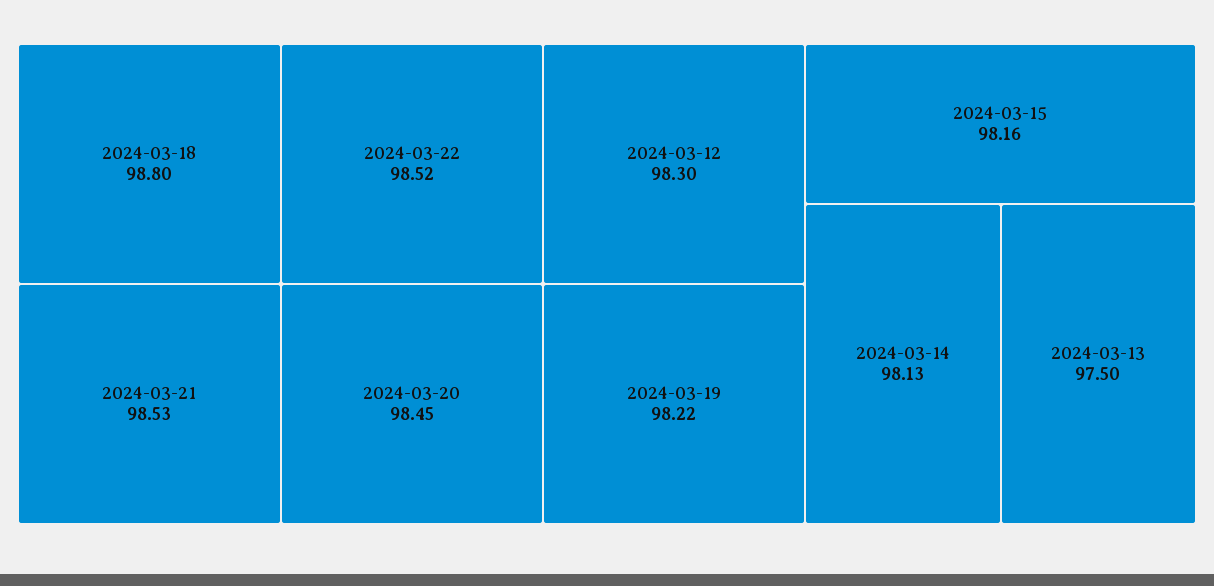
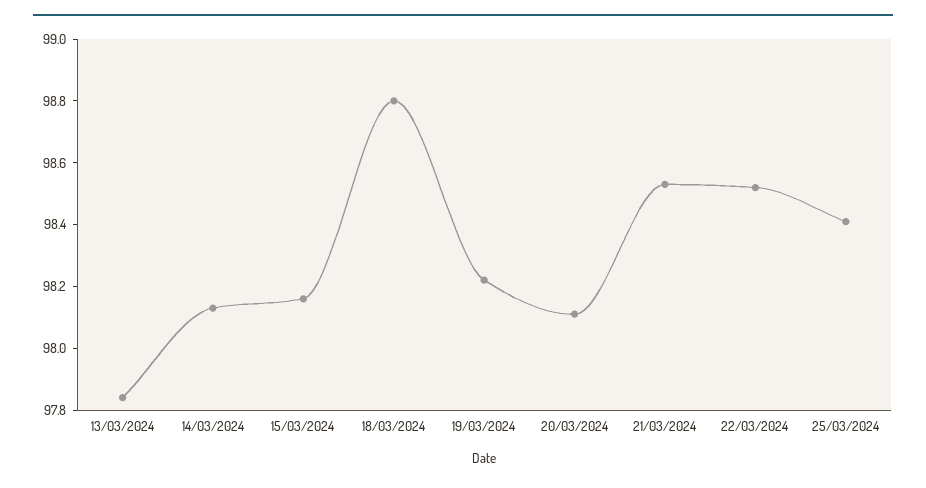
2024-03-20: 98.45 -> 98.1
2024-03-12: 98.3 -> none
2024-03-13: 97.5 -> 97.85
25/03/2024: none -> 98.4

